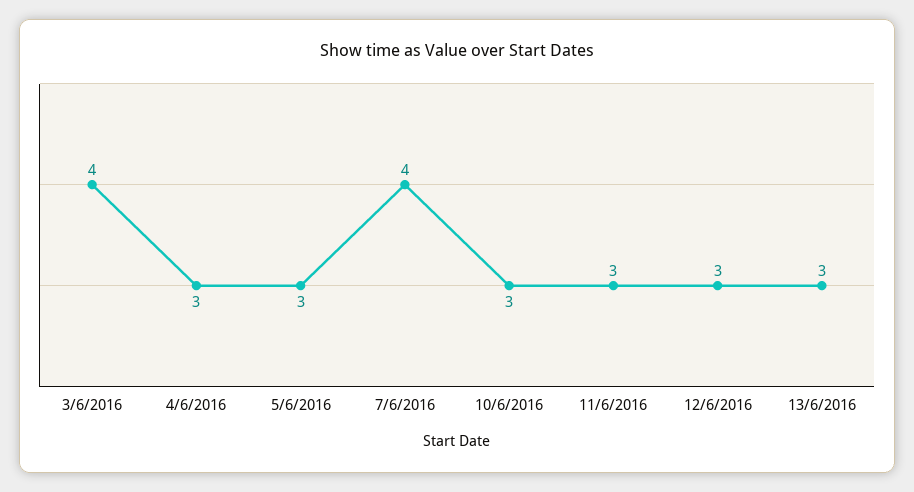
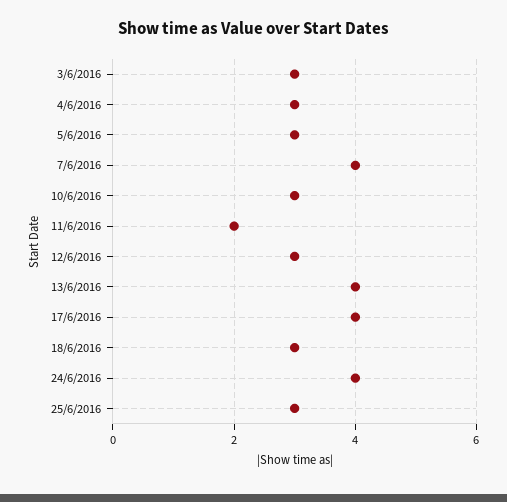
3/6/2016: 4 -> 3
11/6/2016: 3 -> 2
13/6/2016: 3 -> 4
17/6/2016: none -> 4
18/6/2016: none -> 3
24/6/2016: none -> 4
25/6/2016: none -> 3

